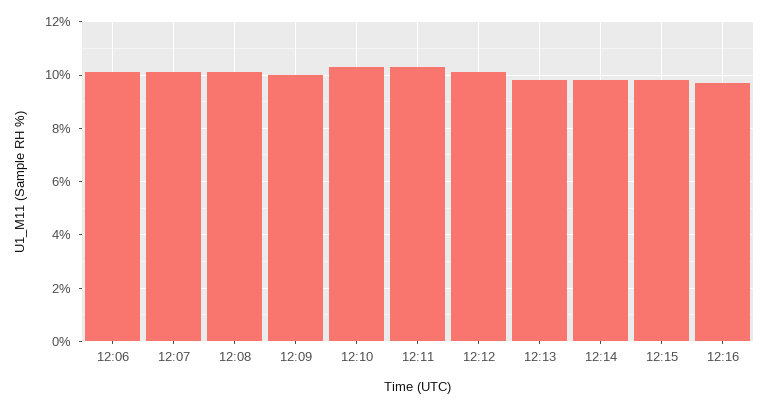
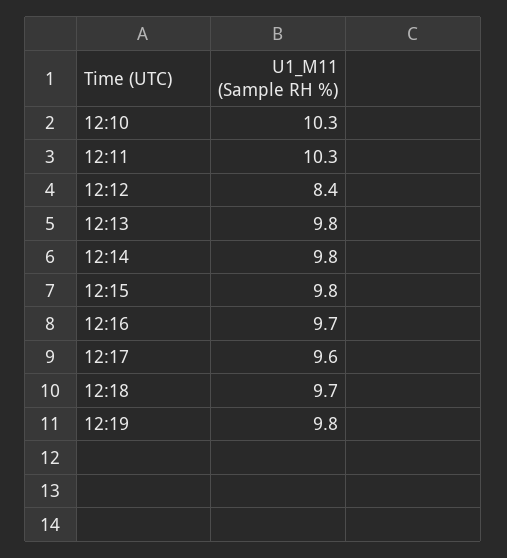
12:06: 10 -> none
12:07: 10 -> none
12:08: 10 -> none
12:09: 10 -> none
12:12: 10 -> 8.4
12:17: none -> 9.6
12:18: none -> 9.7
12:19: none -> 9.8

